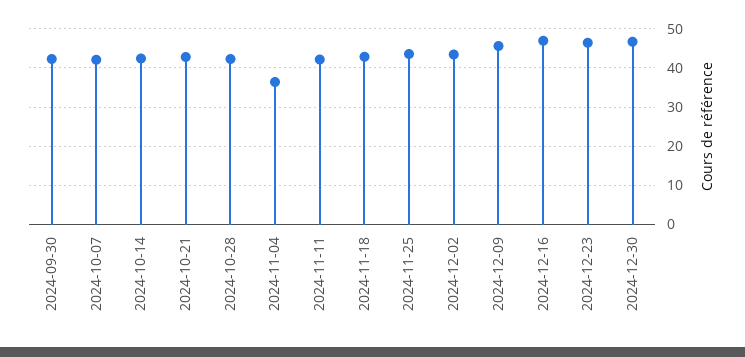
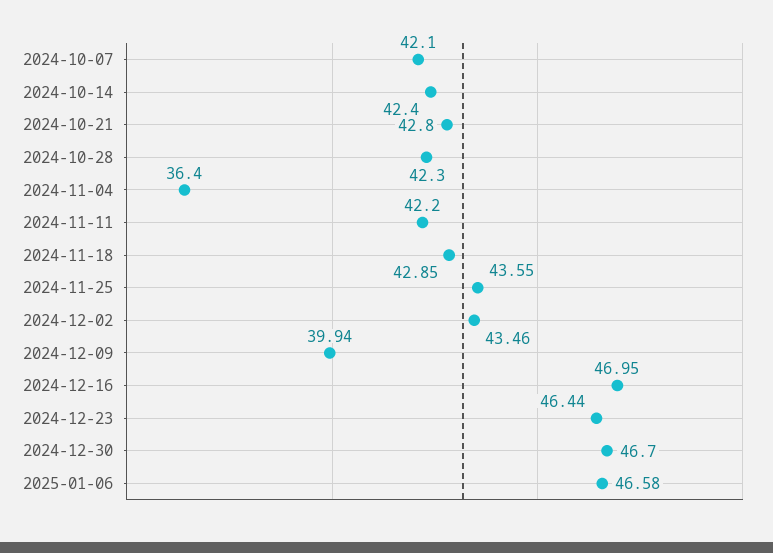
2024-09-30: 42 -> none
2024-12-09: 46 -> 39.94
2025-01-06: none -> 46.58

